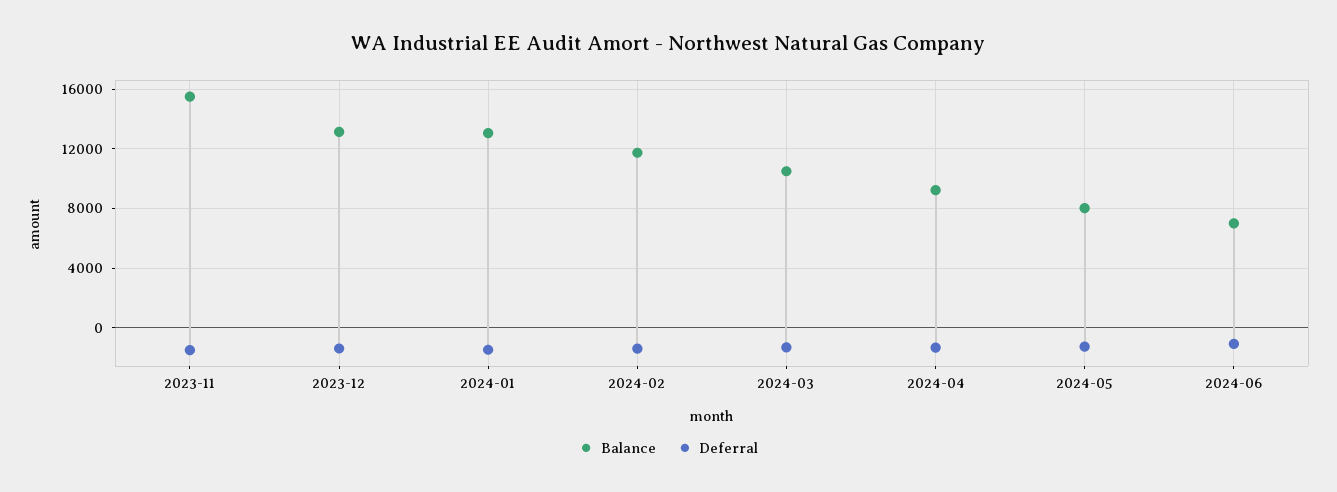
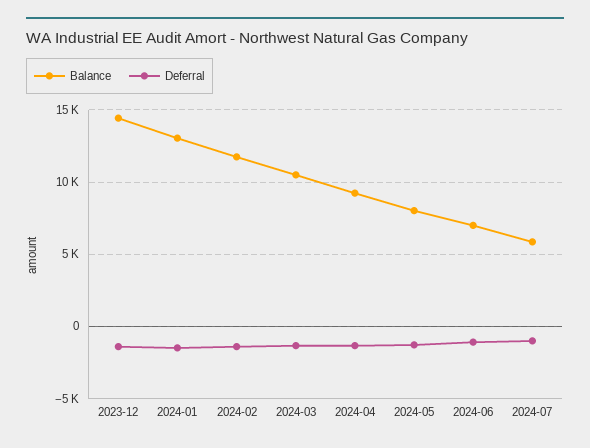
Balance, 2023-11: 15500 -> none
Deferral, 2023-11: -1500 -> none
Balance, 2023-12: 13000 -> 14500
Balance, 2024-07: none -> 6000
Deferral, 2024-07: none -> -1000

